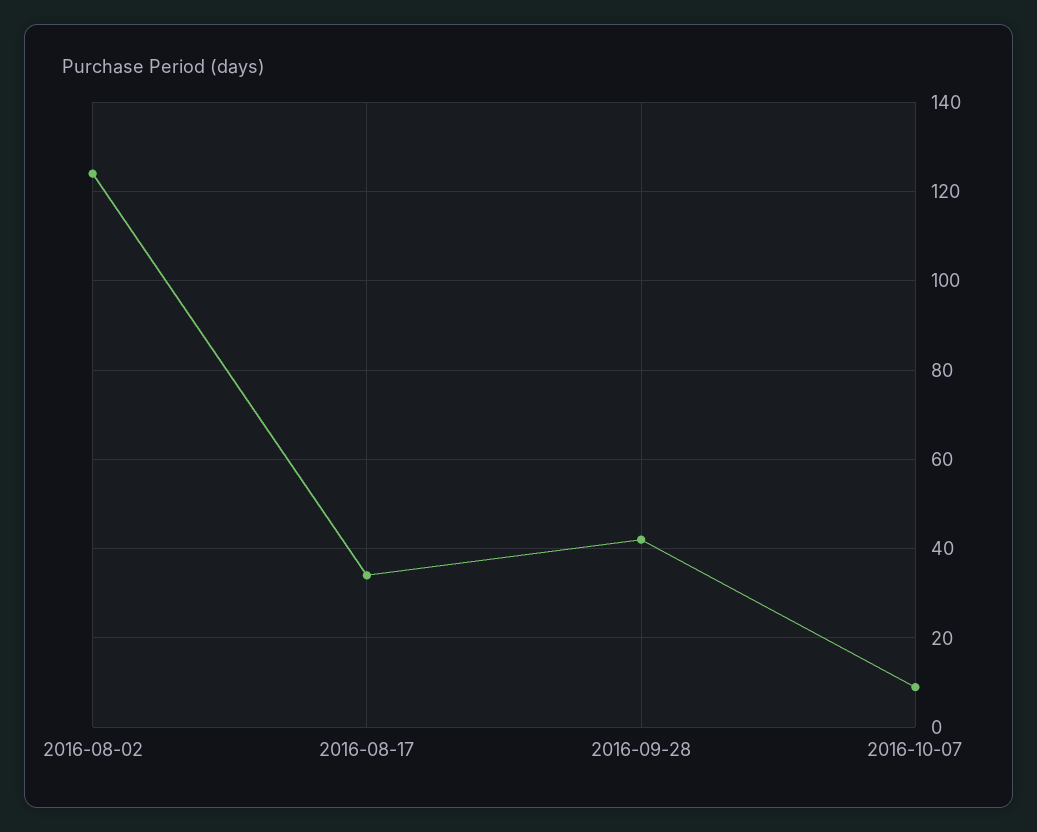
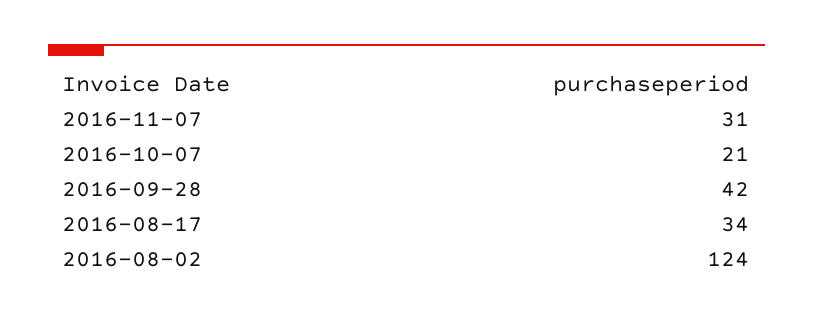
2016-10-07: 10 -> 21
2016-11-07: none -> 31

